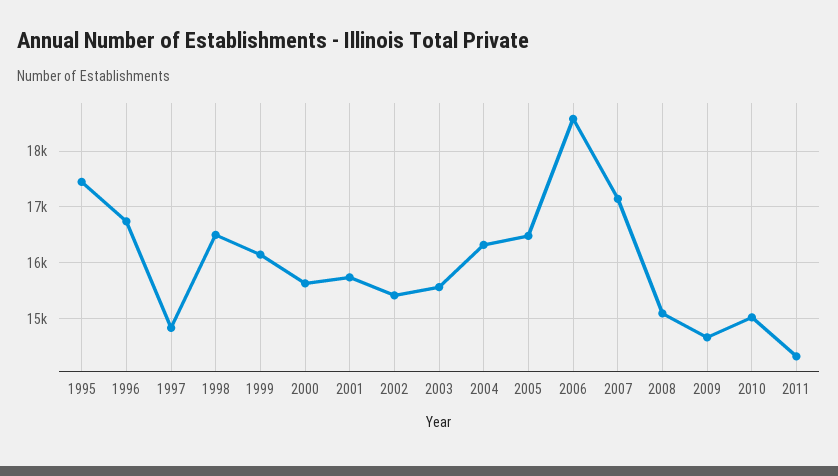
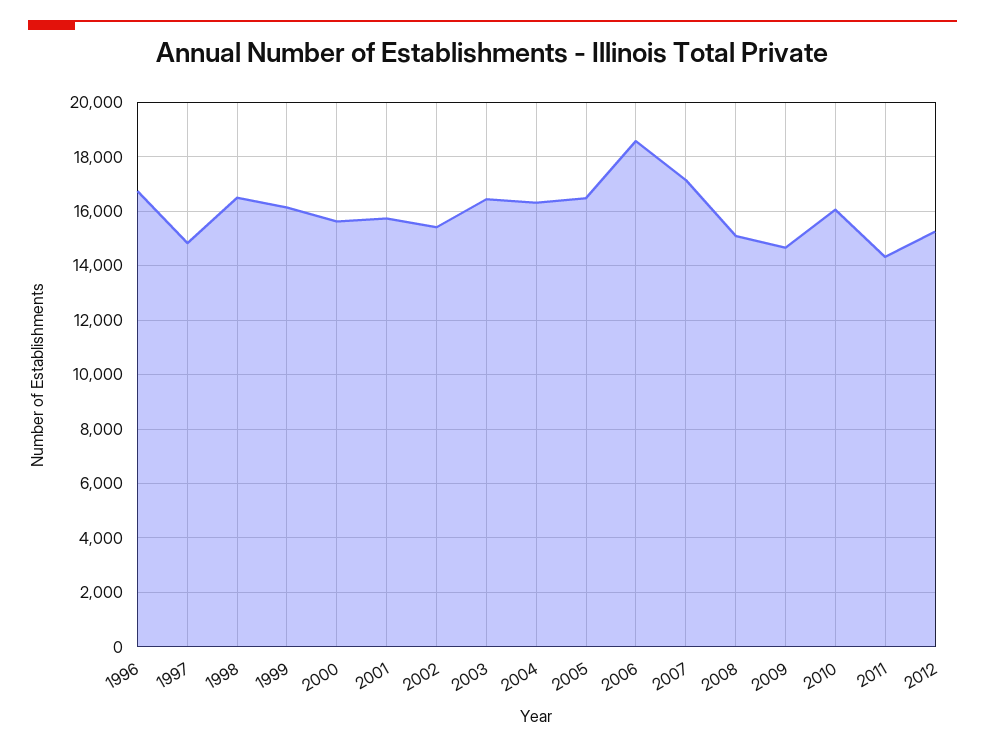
1995: 17400 -> none
2003: 15600 -> 16500
2010: 15000 -> 16000
2012: none -> 15250

